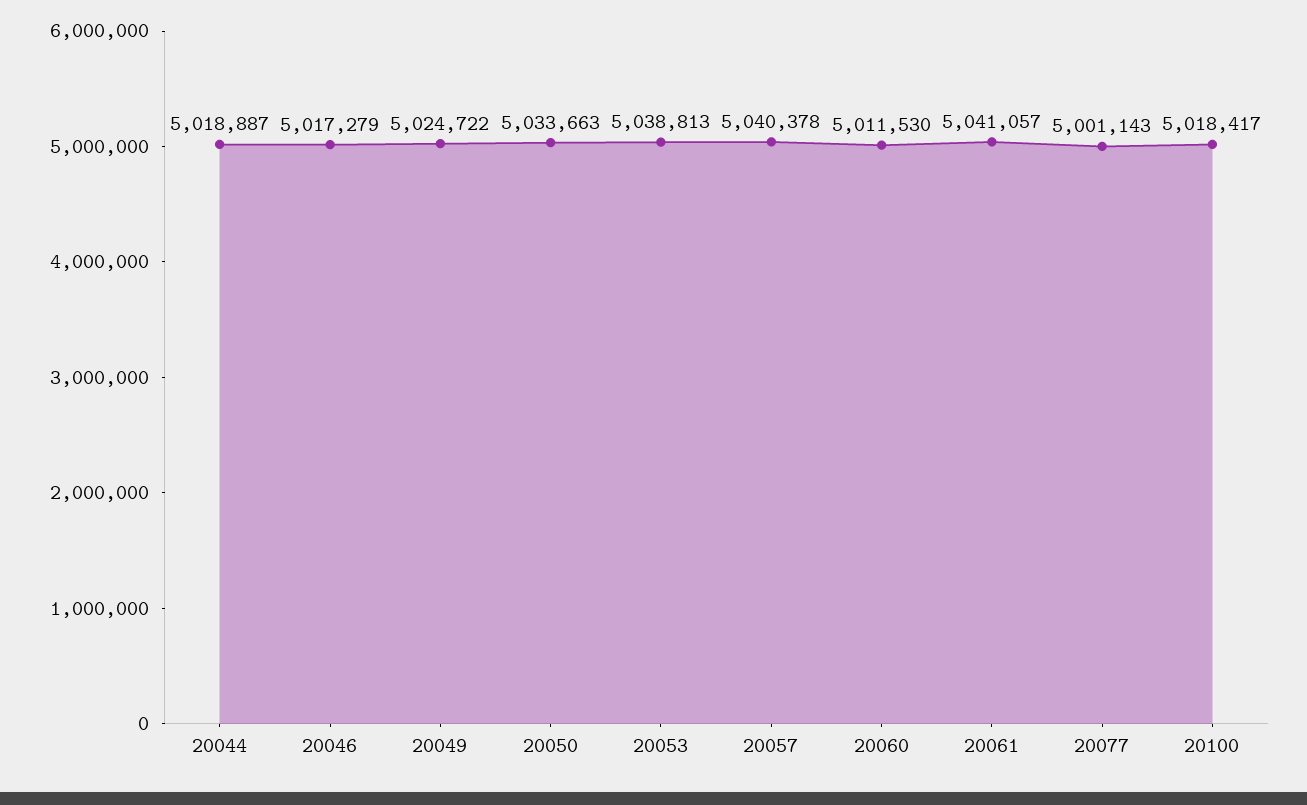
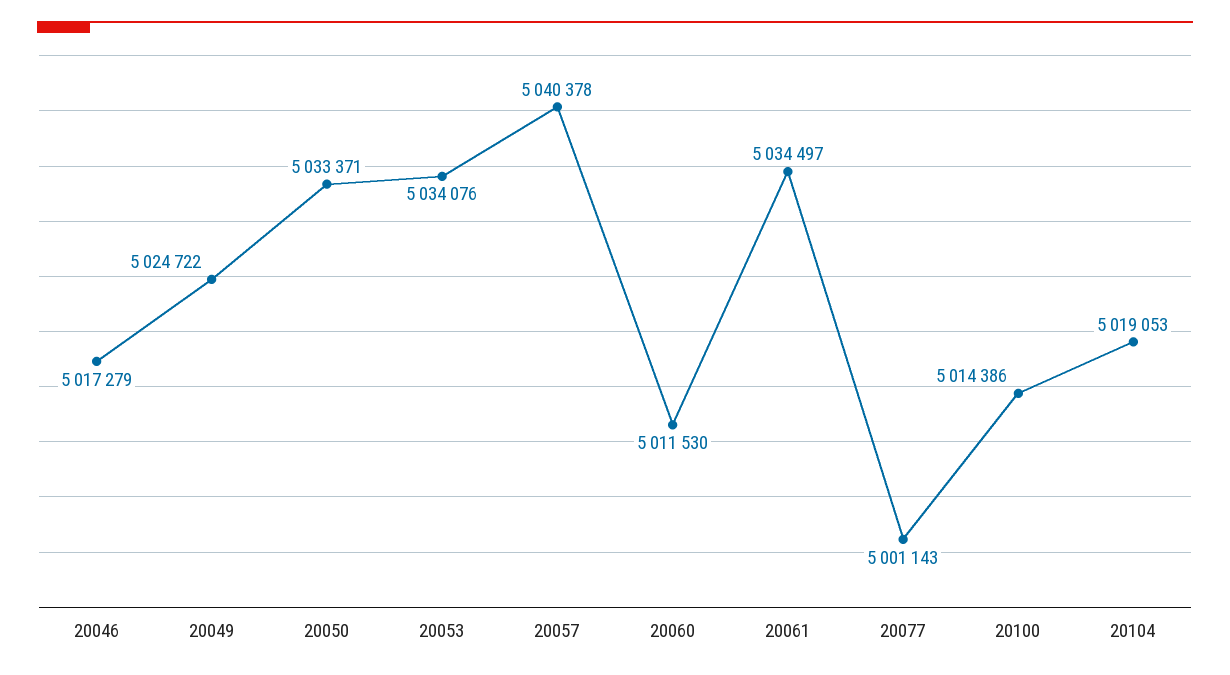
20044: 5018887 -> none
20050: 5033663 -> 5033371
20053: 5038813 -> 5034076
20061: 5041057 -> 5034497
20100: 5018417 -> 5014386
20104: none -> 5019053

